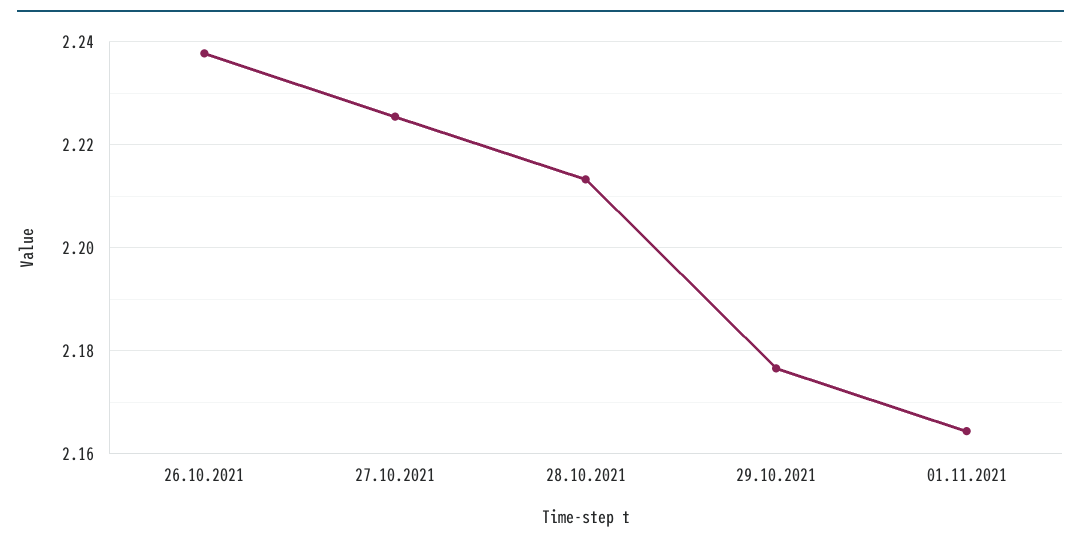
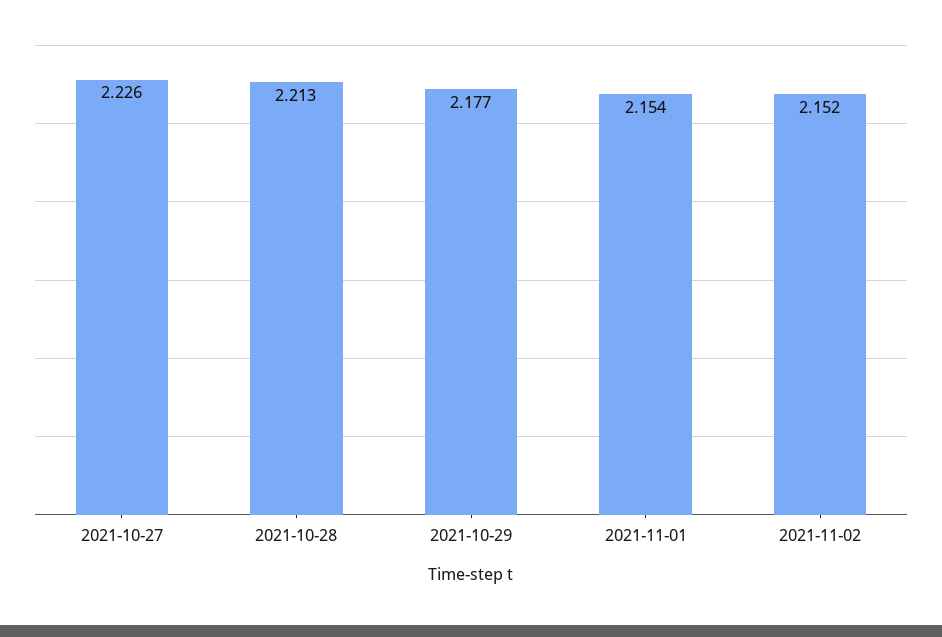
26.10.2021: 2.238 -> none
01.11.2021: 2.164 -> 2.154
2021-11-02: none -> 2.152

